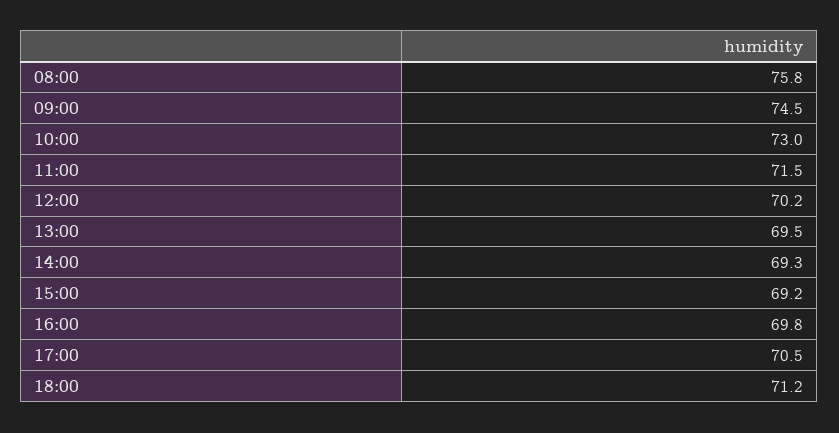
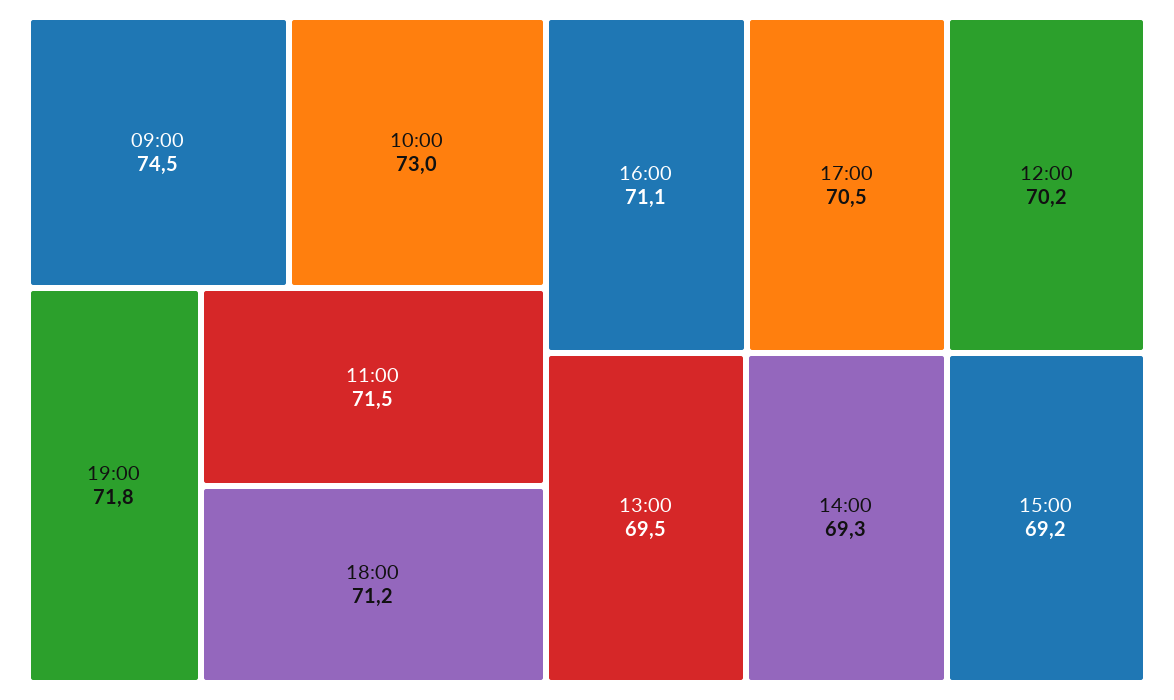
08:00: 75.8 -> none
16:00: 69.8 -> 71.1
19:00: none -> 71.8

